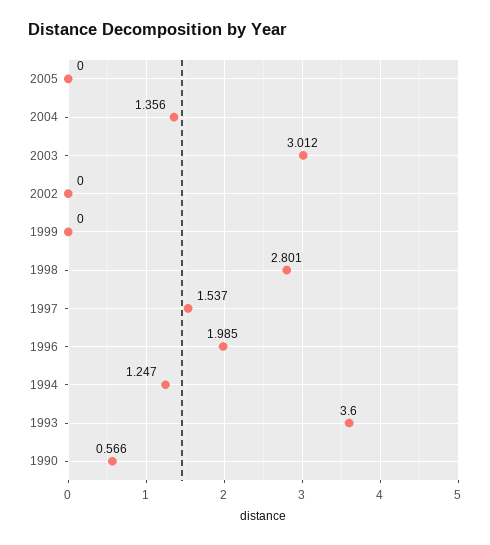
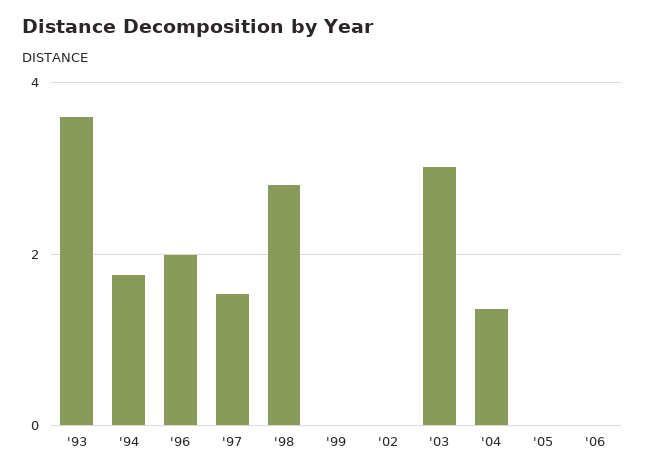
1994: 1.247 -> 1.8
1990: 0.566 -> none
'06: none -> 0

